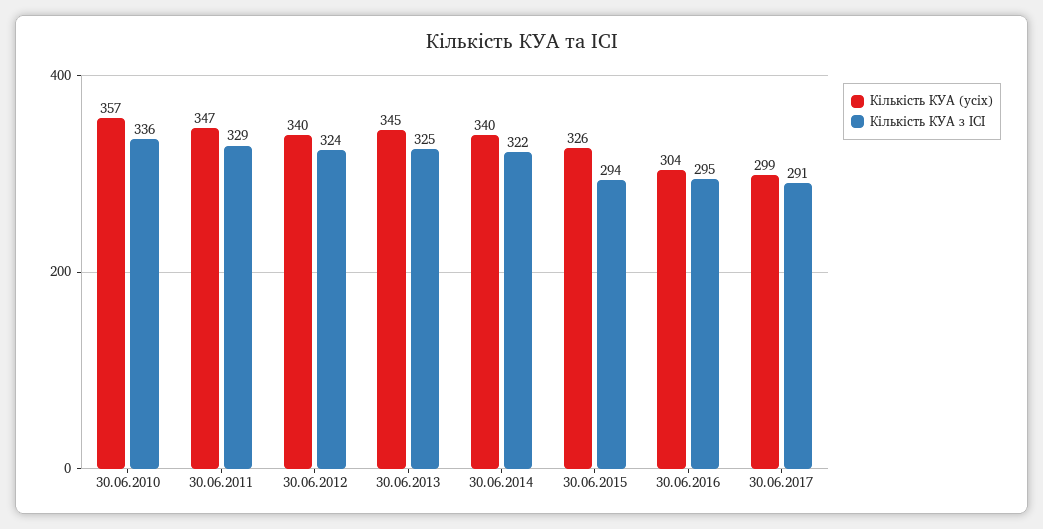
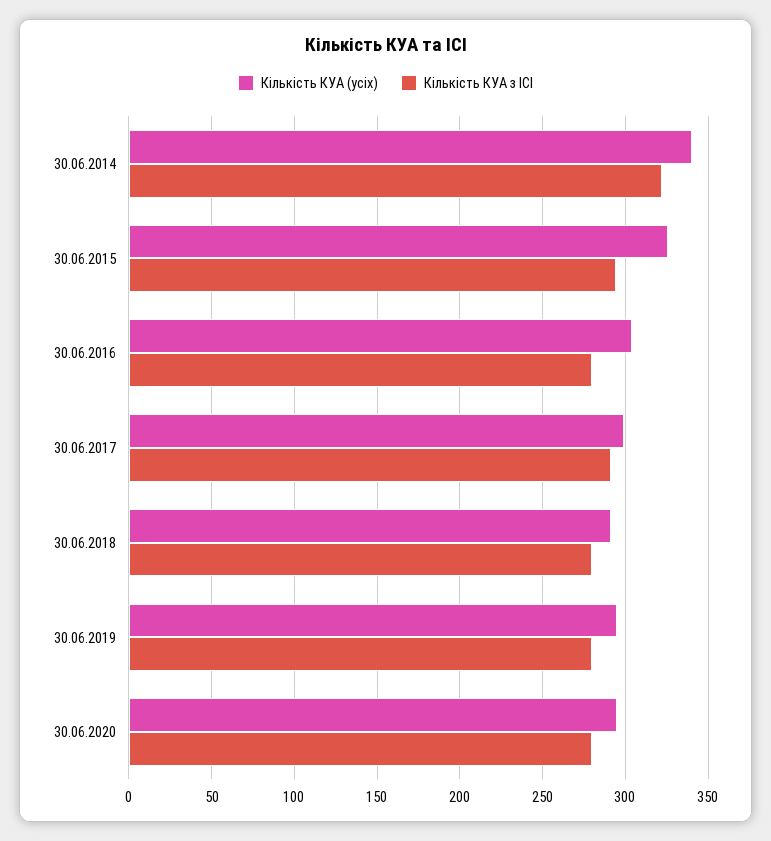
Кількість КУА (усіх), 30.06.2010: 357 -> none
Кількість КУА з ІСІ, 30.06.2010: 336 -> none
Кількість КУА (усіх), 30.06.2011: 347 -> none
Кількість КУА з ІСІ, 30.06.2011: 329 -> none
Кількість КУА (усіх), 30.06.2012: 340 -> none
Кількість КУА з ІСІ, 30.06.2012: 324 -> none
Кількість КУА (усіх), 30.06.2013: 345 -> none
Кількість КУА з ІСІ, 30.06.2013: 325 -> none
Кількість КУА з ІСІ, 30.06.2016: 295 -> 280
Кількість КУА (усіх), 30.06.2018: none -> 290
Кількість КУА з ІСІ, 30.06.2018: none -> 280
Кількість КУА (усіх), 30.06.2019: none -> 295
Кількість КУА з ІСІ, 30.06.2019: none -> 280
Кількість КУА (усіх), 30.06.2020: none -> 295
Кількість КУА з ІСІ, 30.06.2020: none -> 280

